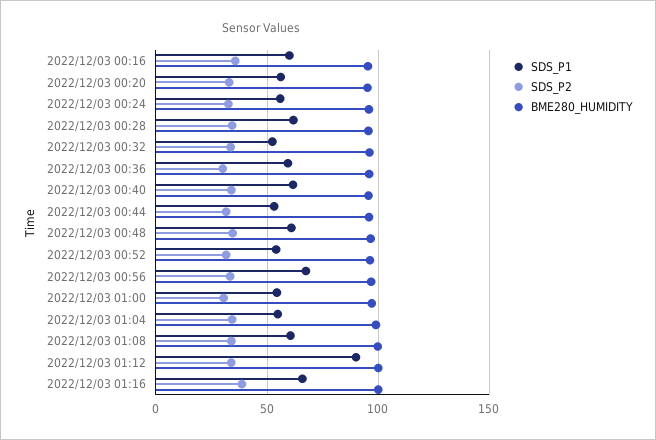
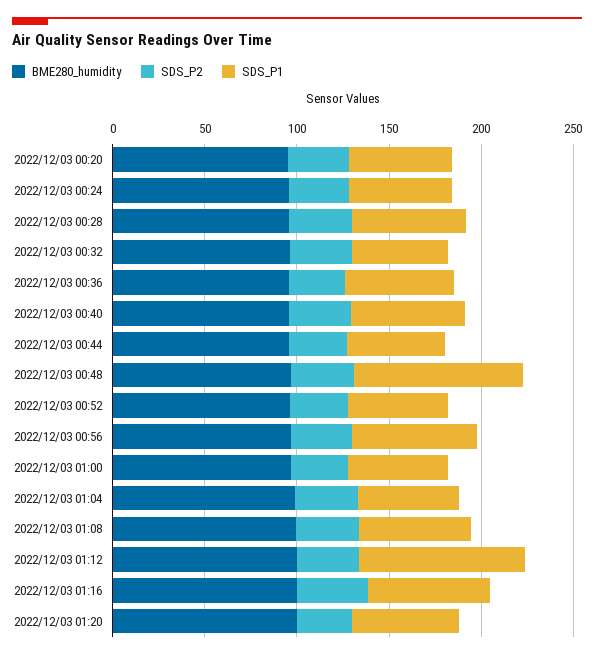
SDS_P1, 2022/12/03 00:16: 60 -> none
SDS_P2, 2022/12/03 00:16: 35 -> none
BME280_HUMIDITY, 2022/12/03 00:16: 95 -> none
SDS_P1, 2022/12/03 00:48: 60 -> 90
BME280_HUMIDITY, 2022/12/03 01:20: none -> 100
SDS_P2, 2022/12/03 01:20: none -> 30
SDS_P1, 2022/12/03 01:20: none -> 60

